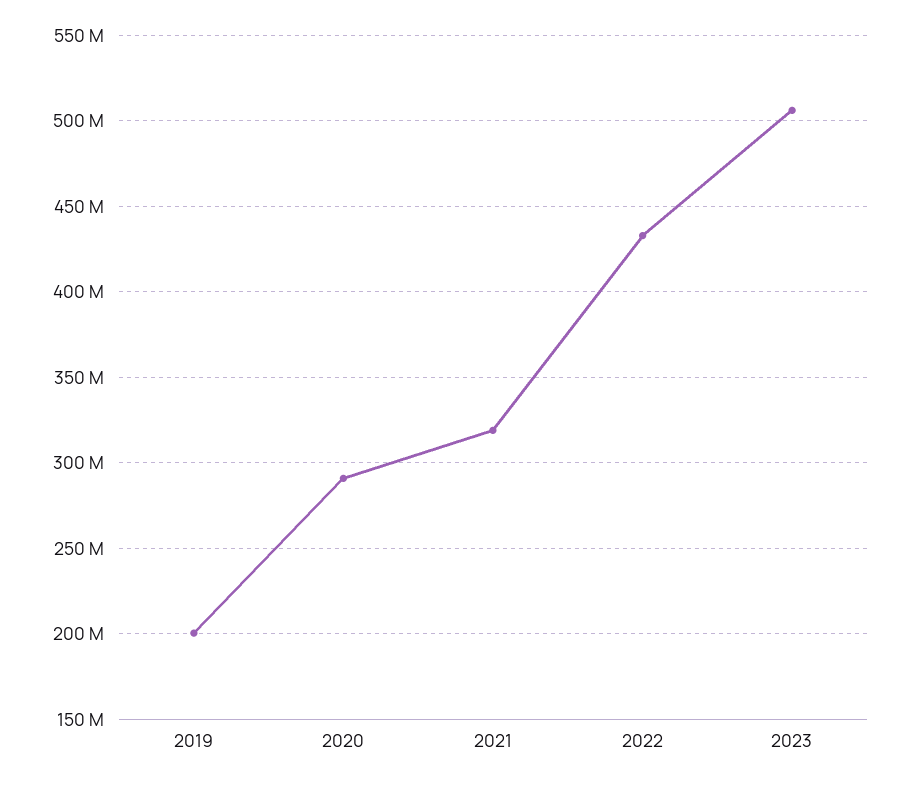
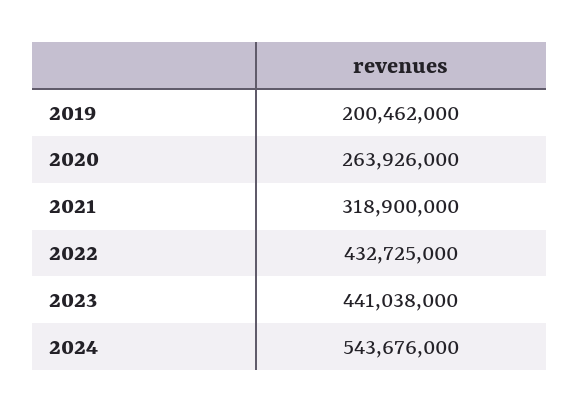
2020: 290000000 -> 263926000
2023: 505000000 -> 441038000
2024: none -> 543676000

